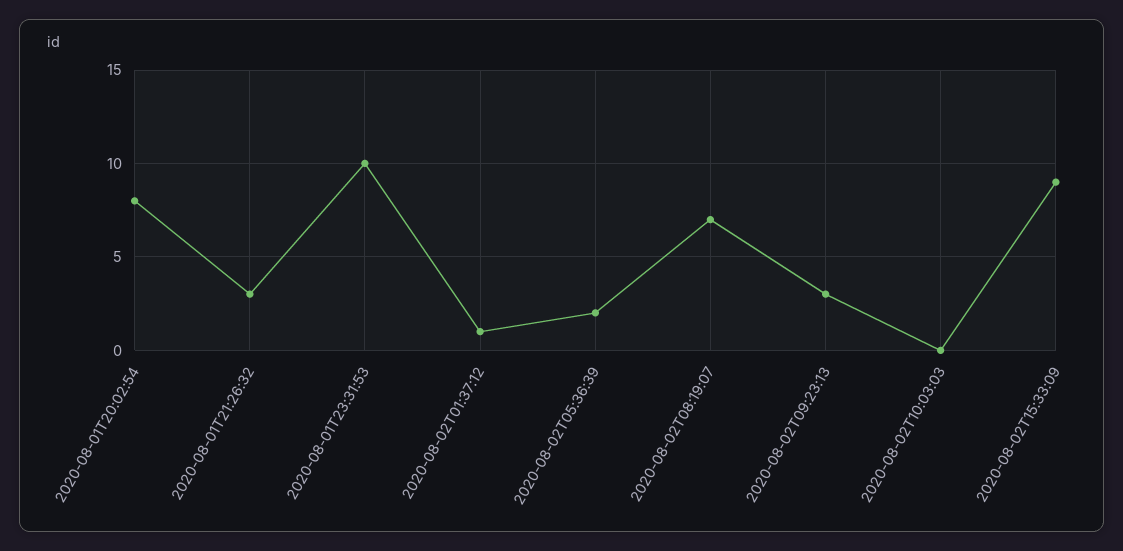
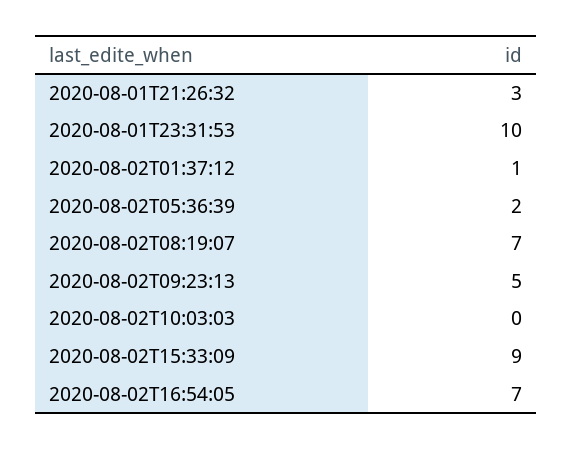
2020-08-01T20:02:54: 8 -> none
2020-08-02T09:23:13: 3 -> 5
2020-08-02T16:54:05: none -> 7

